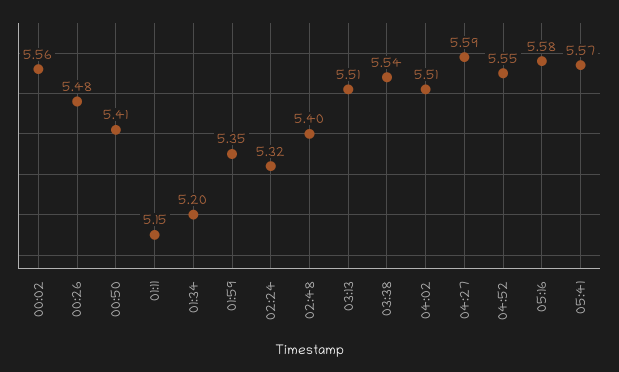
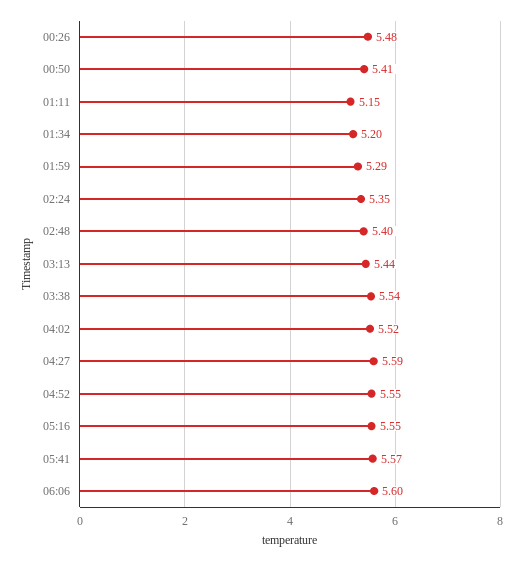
00:02: 5.56 -> none
01:59: 5.35 -> 5.29
02:24: 5.32 -> 5.35
03:13: 5.51 -> 5.44
04:02: 5.51 -> 5.52
05:16: 5.58 -> 5.55
06:06: none -> 5.6

